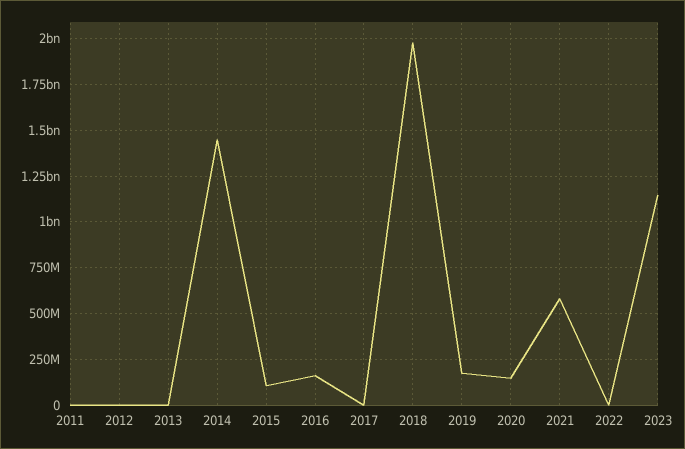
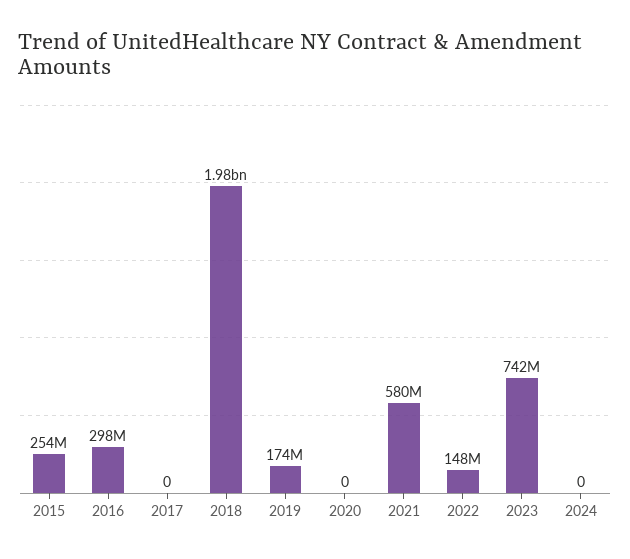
2011: 0 -> none
2012: 0 -> none
2013: 0 -> none
2014: 1450000000 -> none
2015: 100000000 -> 254000000
2016: 150000000 -> 298000000
2020: 150000000 -> 0
2022: 0 -> 148000000
2023: 1150000000 -> 742000000
2024: none -> 0

